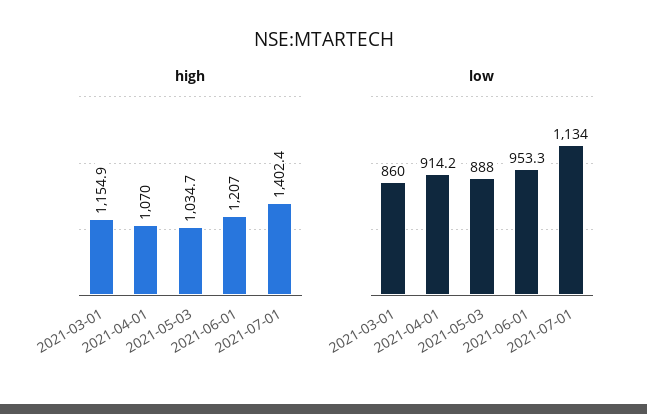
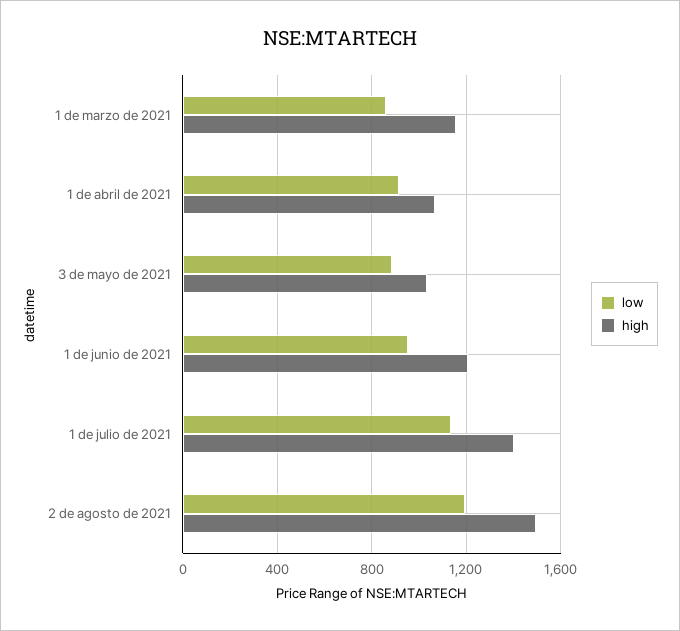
low, 2 de agosto de 2021: none -> 1200
high, 2 de agosto de 2021: none -> 1500

